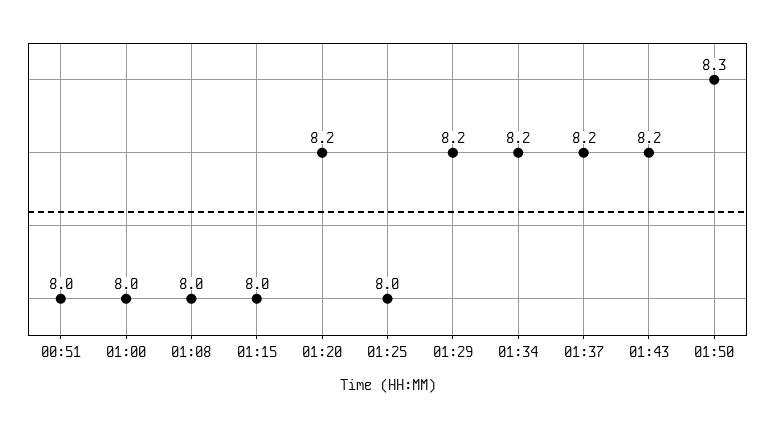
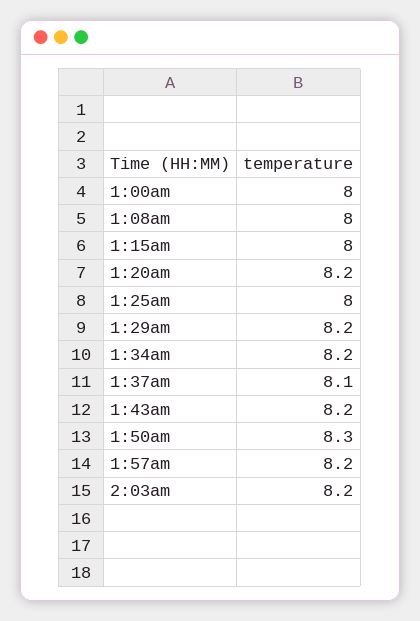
00:51: 8 -> none
01:37: 8.2 -> 8.1
1:57am: none -> 8.2
2:03am: none -> 8.2

